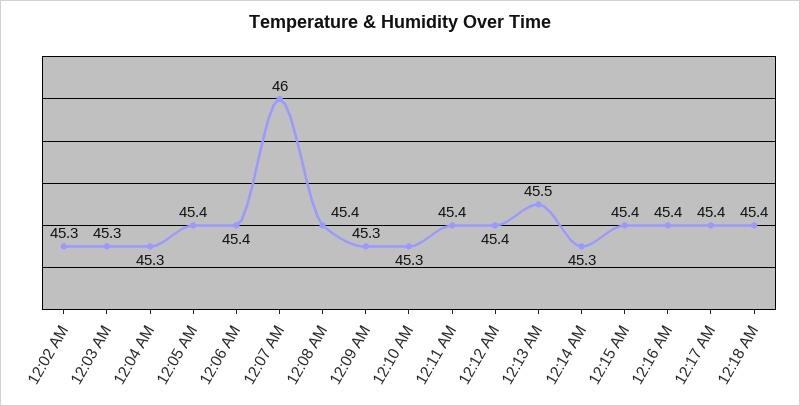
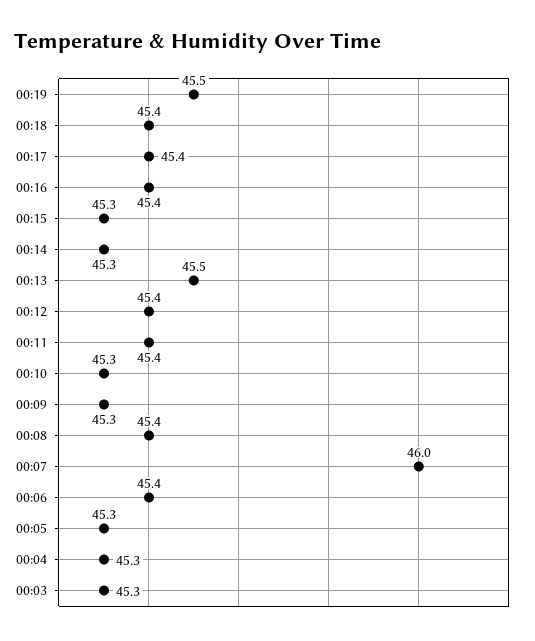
12:02 AM: 45.3 -> none
12:05 AM: 45.4 -> 45.3
12:15 AM: 45.4 -> 45.3
00:19: none -> 45.5

